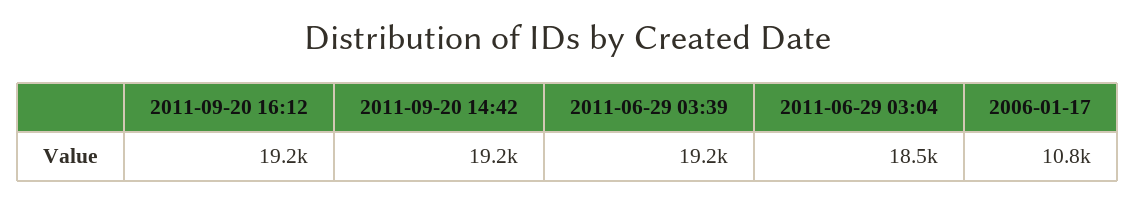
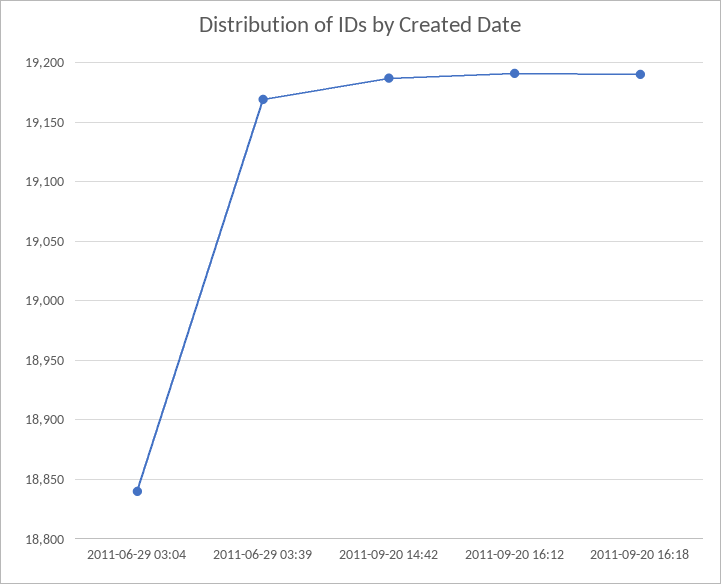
2011-06-29 03:04: 18500 -> 18840
2006-01-17: 10800 -> none
2011-09-20 16:18: none -> 19190

